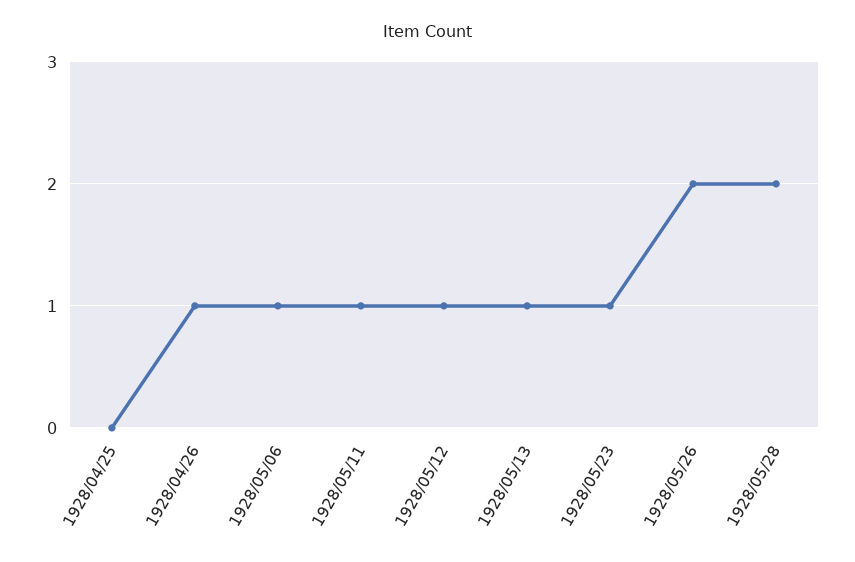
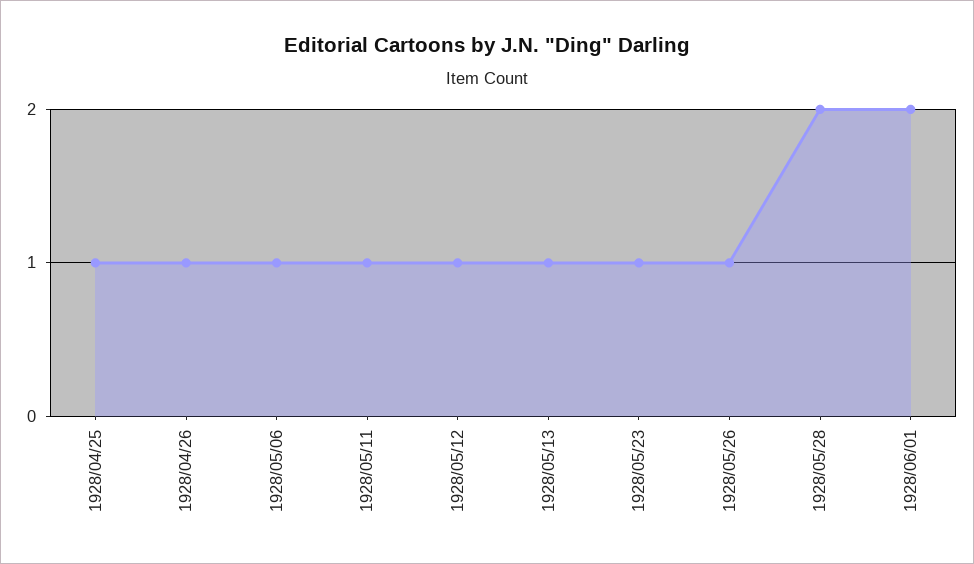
1928/04/25: 0 -> 1
1928/05/26: 2 -> 1
1928/06/01: none -> 2

